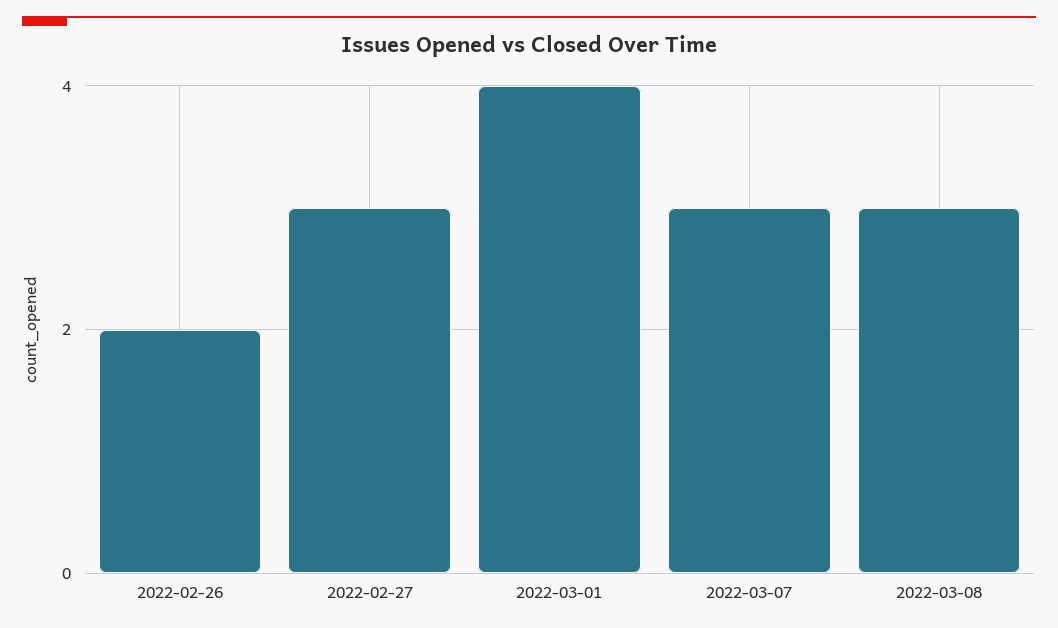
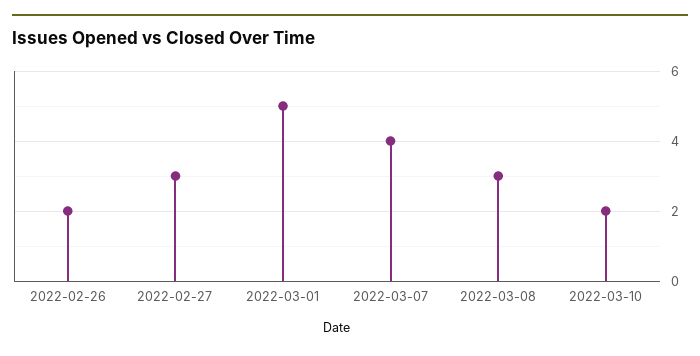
2022-03-01: 4 -> 5
2022-03-07: 3 -> 4
2022-03-10: none -> 2

